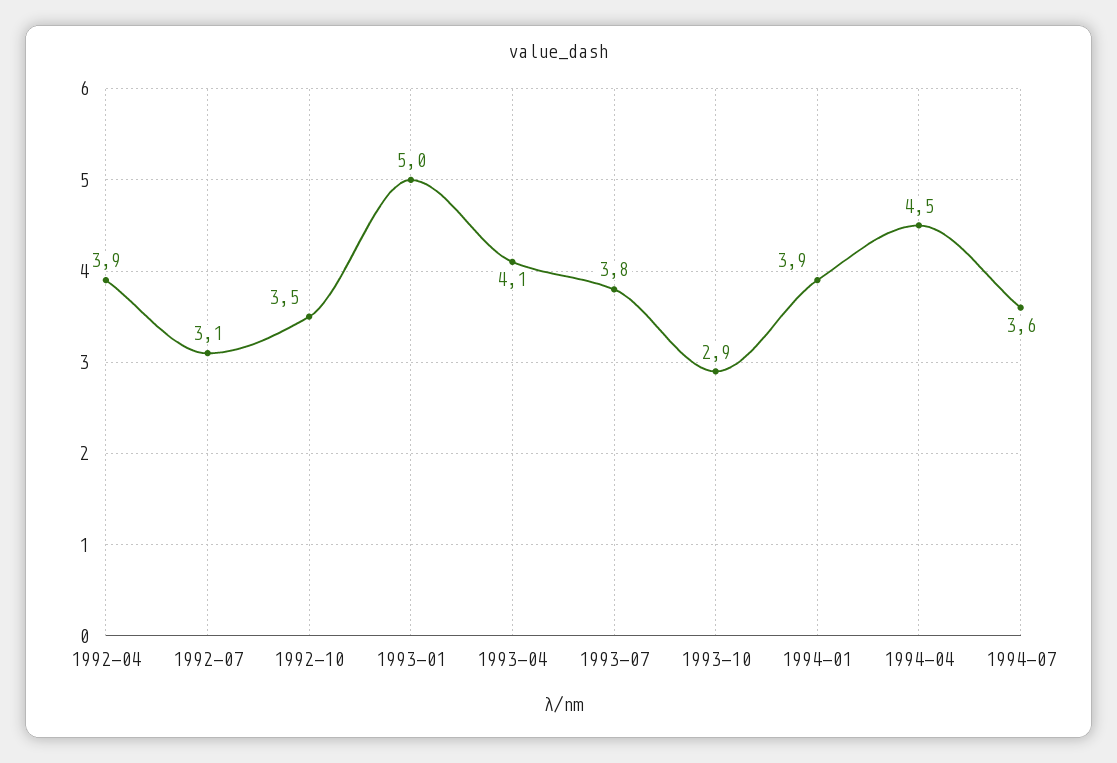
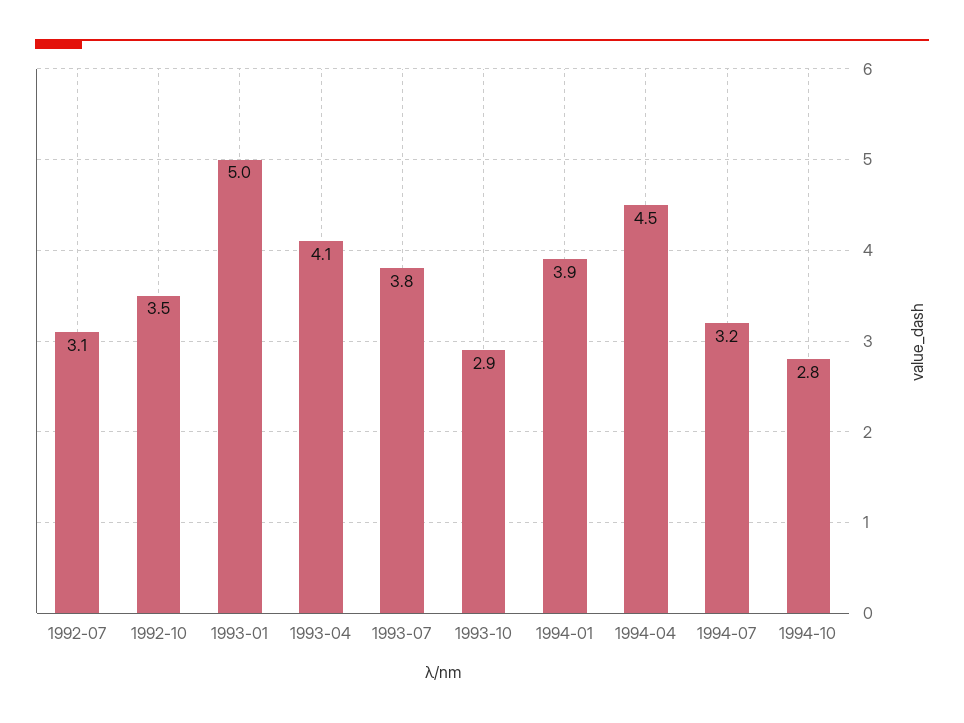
1992-04: 3.9 -> none
1994-07: 3.6 -> 3.2
1994-10: none -> 2.8

